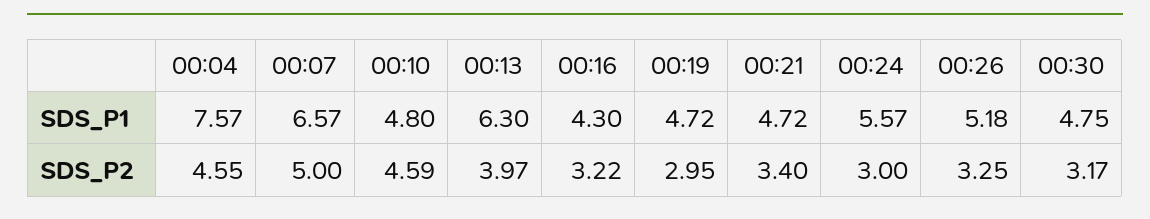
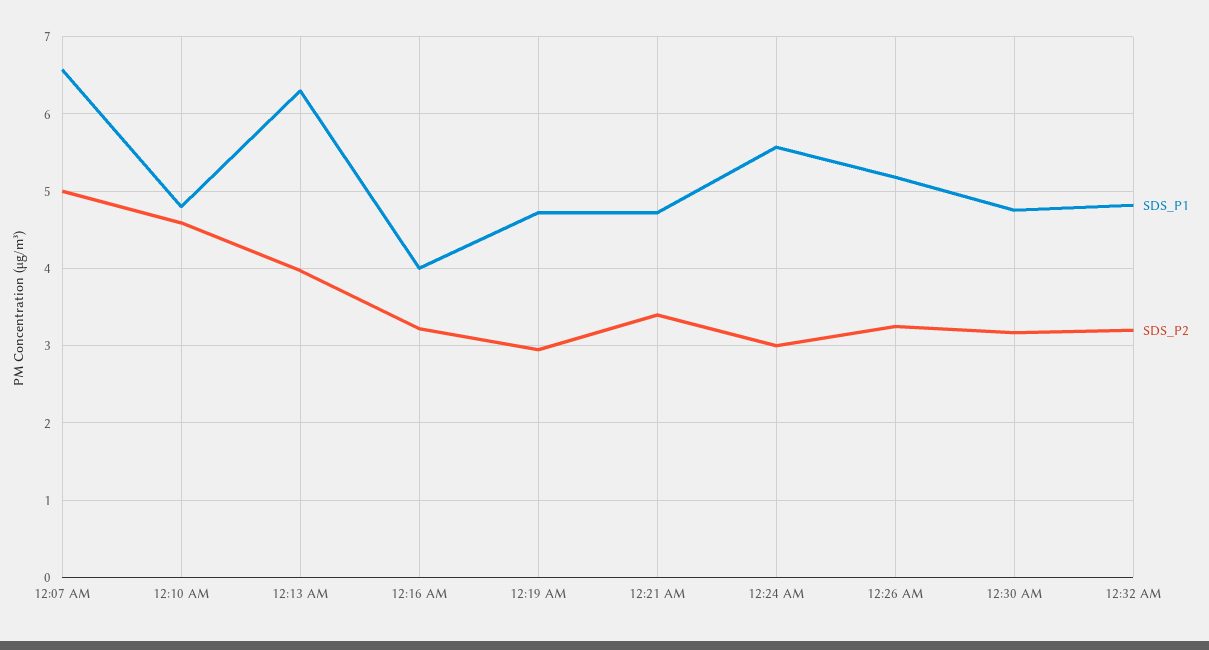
SDS_P1, 00:04: 7.57 -> none
SDS_P1, 00:16: 4.3 -> 4
SDS_P2, 00:04: 4.55 -> none
SDS_P1, 12:32 AM: none -> 4.8
SDS_P2, 12:32 AM: none -> 3.2

